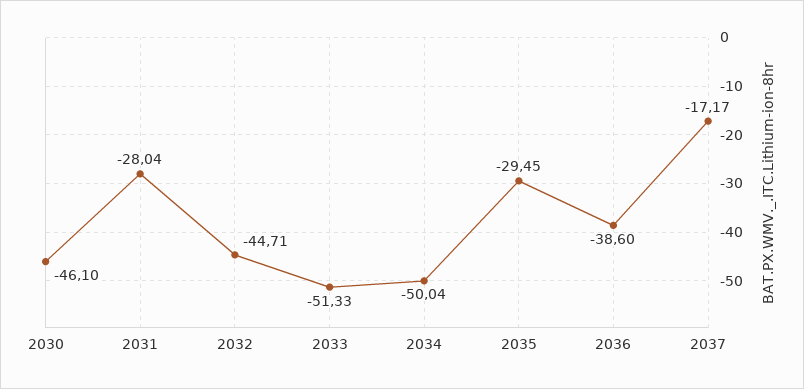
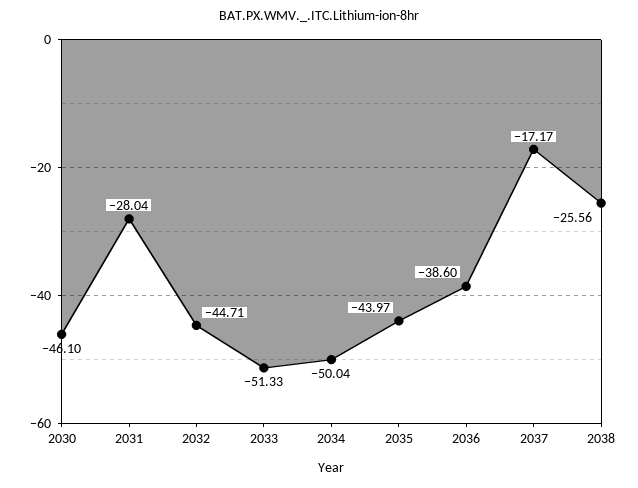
2035: -29.45 -> -43.97
2038: none -> -25.56

